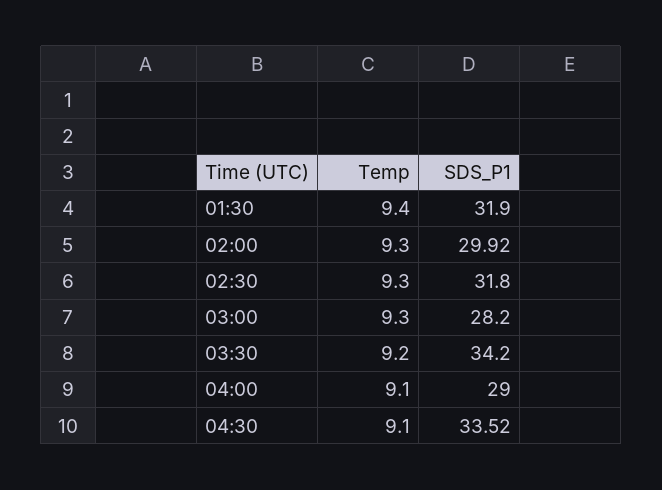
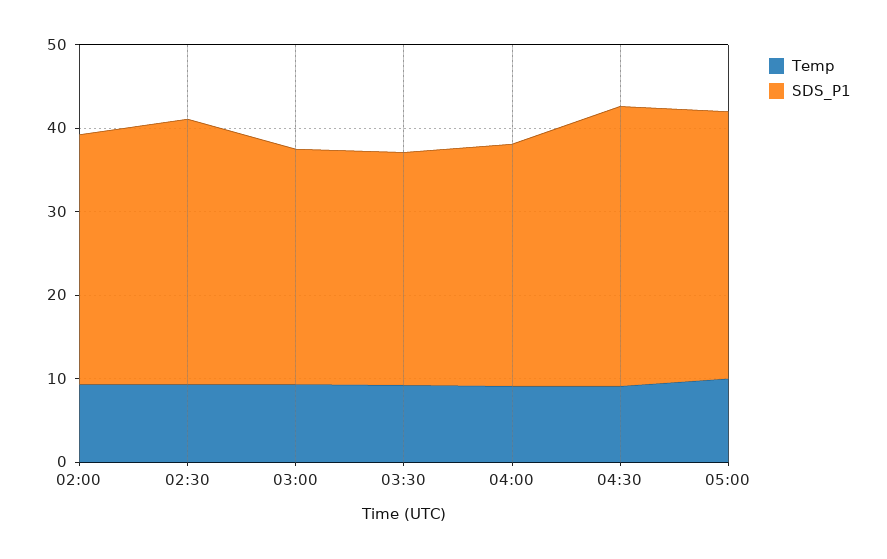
Temp, 01:30: 9.4 -> none
SDS_P1, 01:30: 31.9 -> none
SDS_P1, 03:30: 34.2 -> 28
Temp, 05:00: none -> 10
SDS_P1, 05:00: none -> 32

